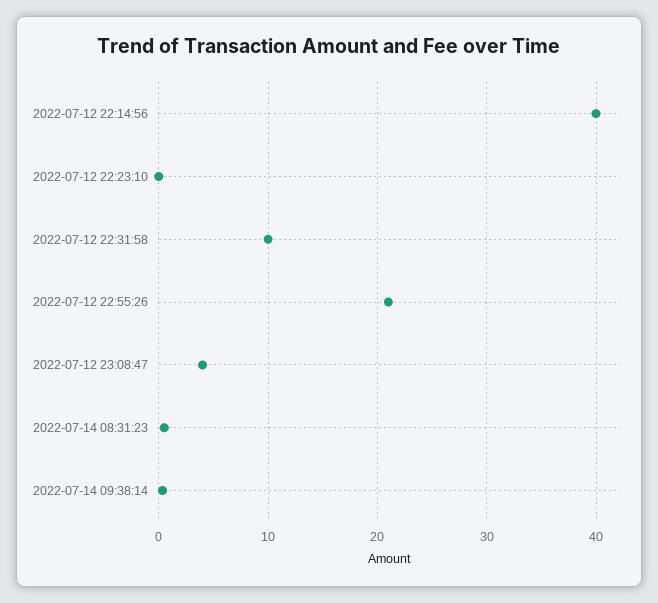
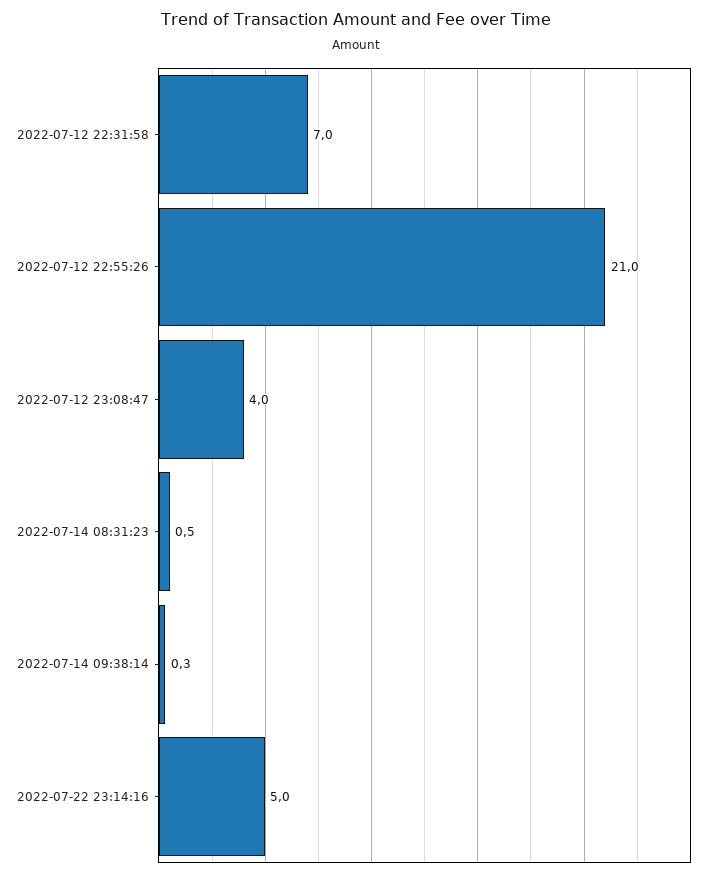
2022-07-12 22:14:56: 40 -> none
2022-07-12 22:23:10: 0 -> none
2022-07-12 22:31:58: 10 -> 7
2022-07-22 23:14:16: none -> 5

